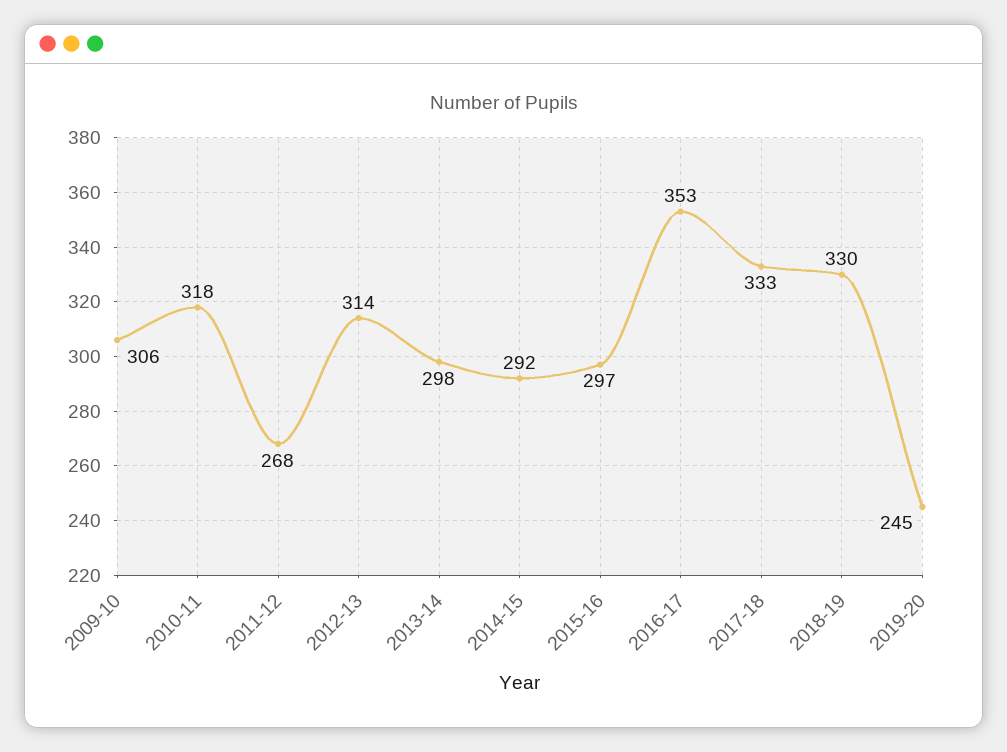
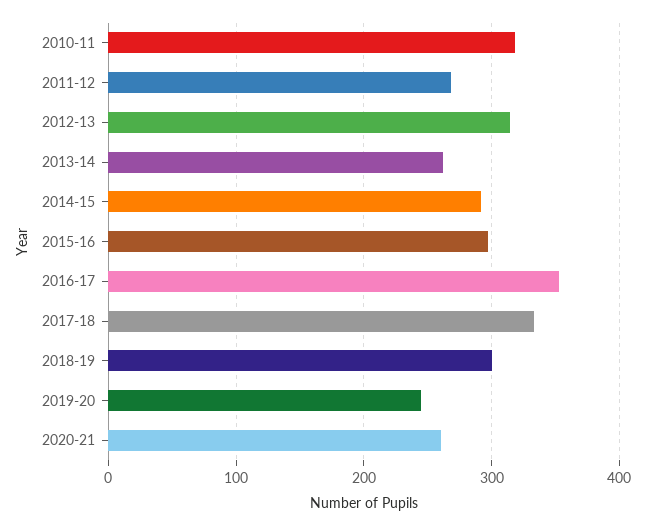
2009-10: 306 -> none
2013-14: 298 -> 260
2018-19: 330 -> 300
2020-21: none -> 260

